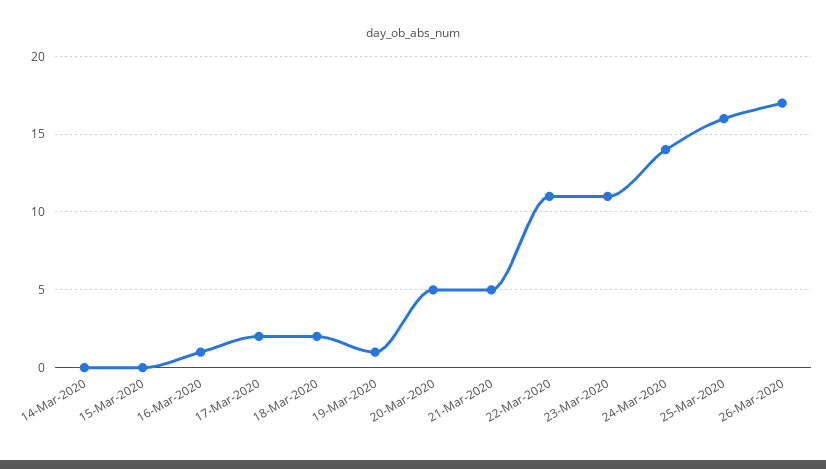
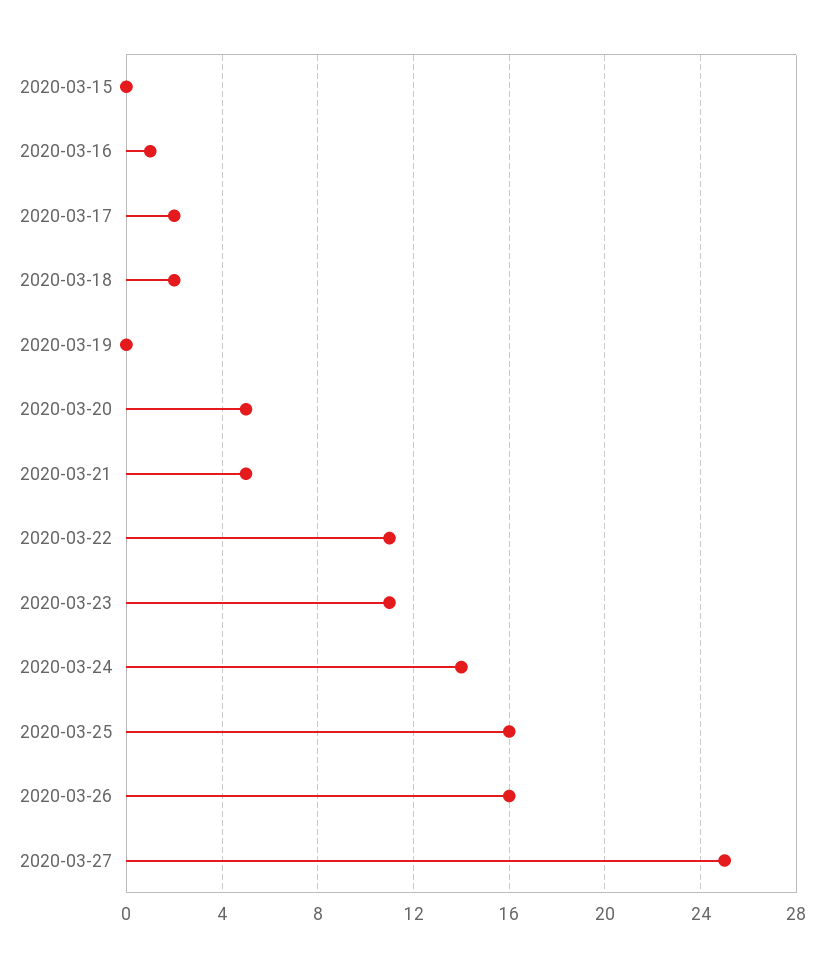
14-Mar-2020: 0 -> none
19-Mar-2020: 1 -> 0
26-Mar-2020: 17 -> 16
2020-03-27: none -> 25

